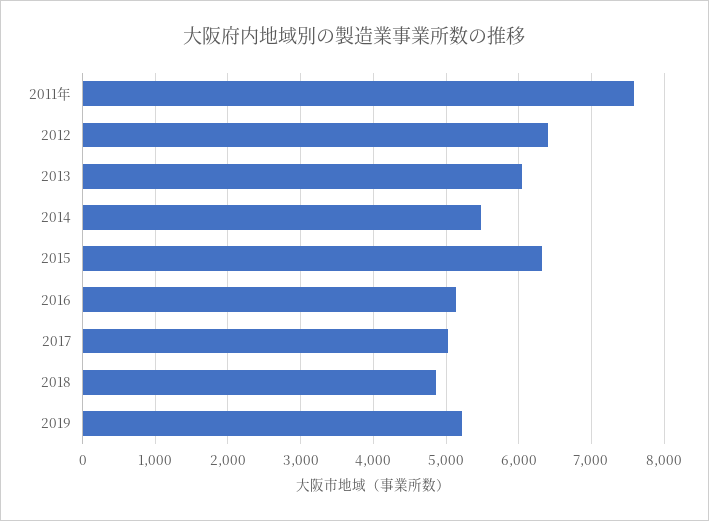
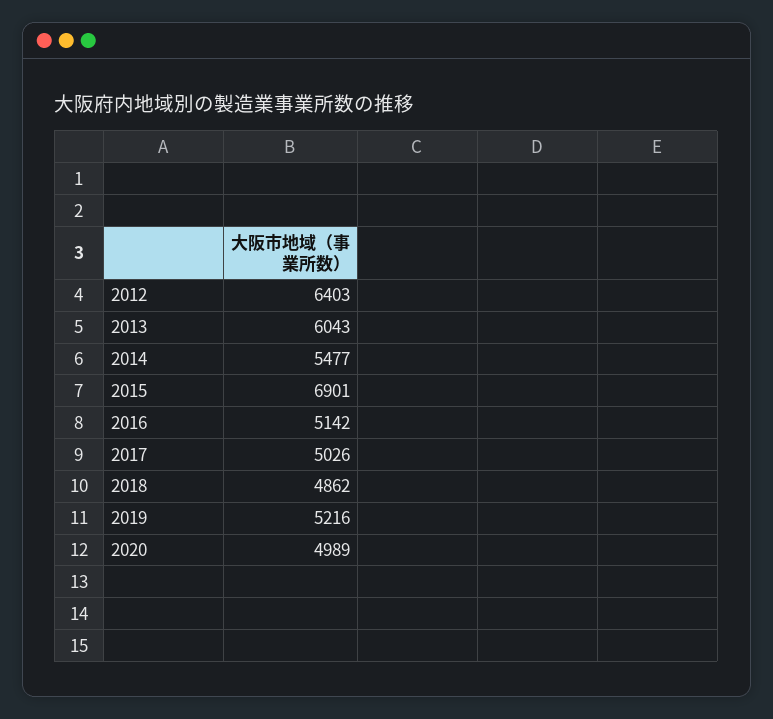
2011年: 7600 -> none
2015: 6300 -> 6901
2020: none -> 4989

